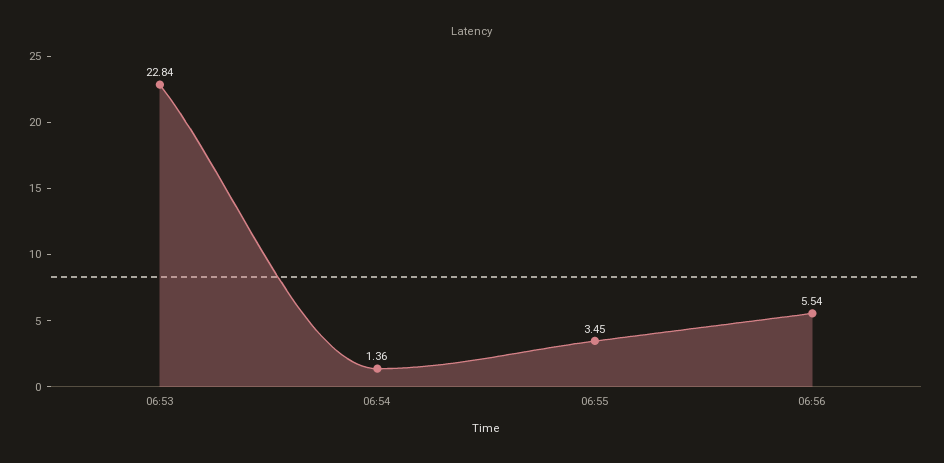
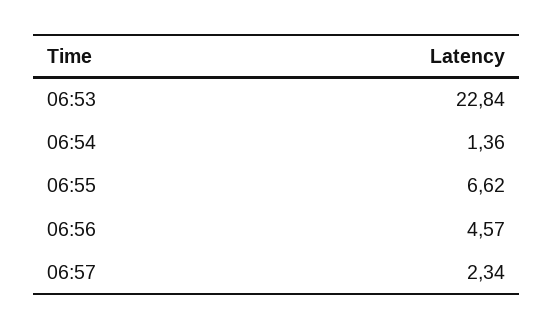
06:55: 3.45 -> 6.62
06:56: 5.54 -> 4.57
06:57: none -> 2.34

